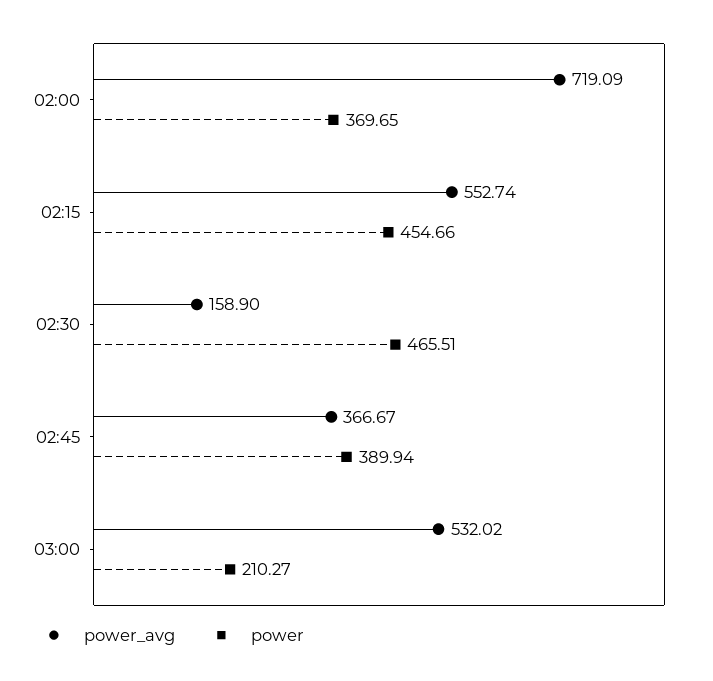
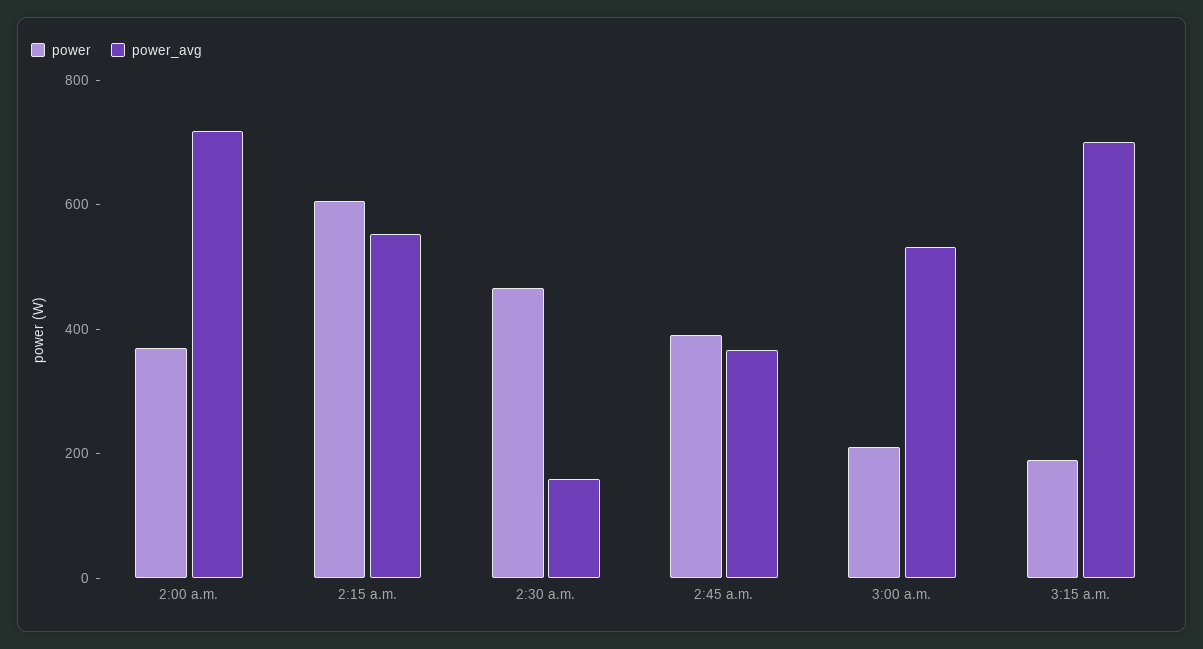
power, 02:15: 454.66 -> 600
power, 3:15 a.m.: none -> 200
power_avg, 3:15 a.m.: none -> 700

